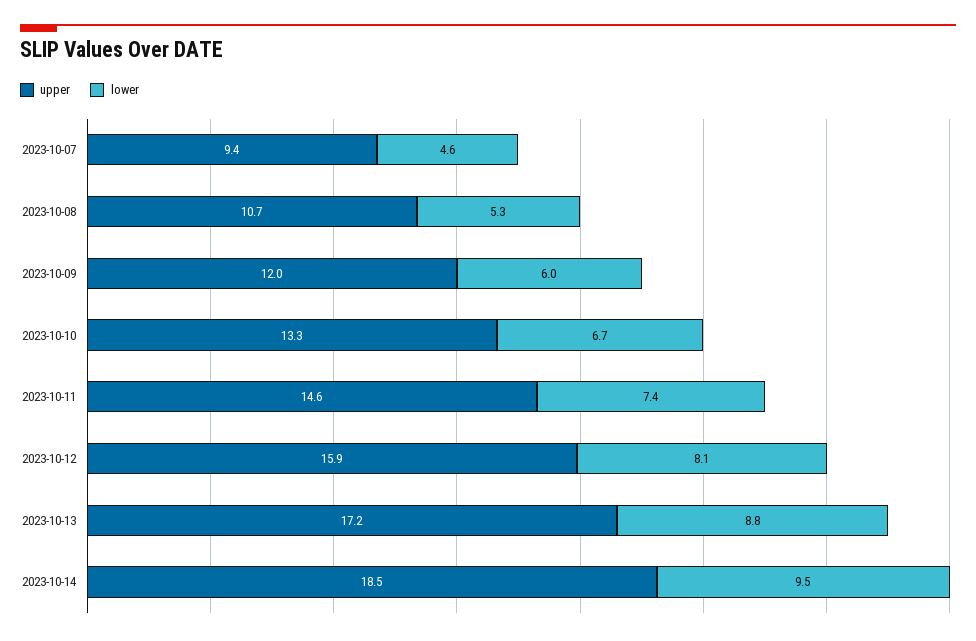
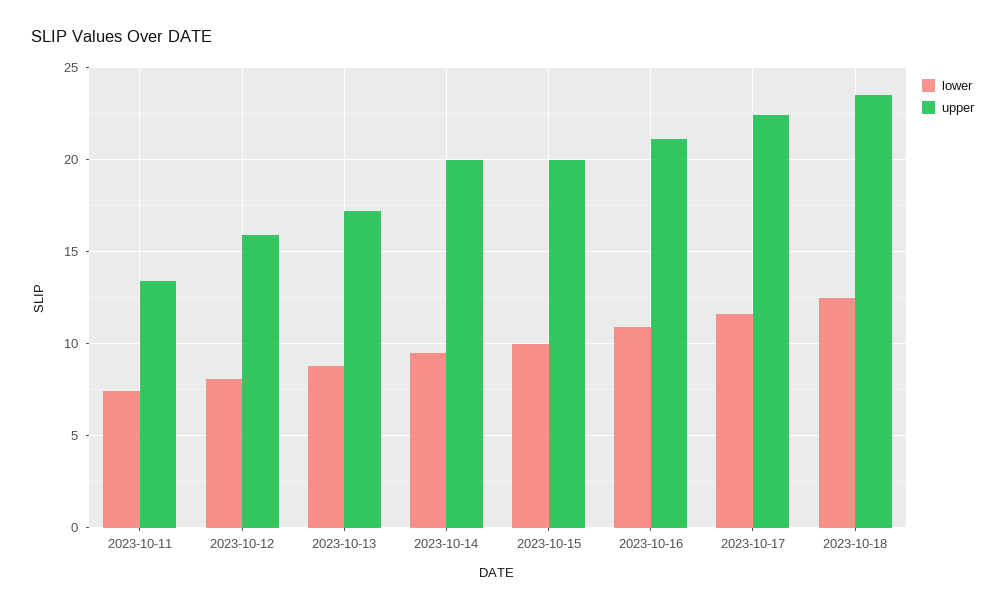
upper, 2023-10-07: 9.4 -> none
lower, 2023-10-07: 4.6 -> none
upper, 2023-10-08: 10.7 -> none
lower, 2023-10-08: 5.3 -> none
upper, 2023-10-09: 12 -> none
lower, 2023-10-09: 6 -> none
upper, 2023-10-10: 13.3 -> none
lower, 2023-10-10: 6.7 -> none
upper, 2023-10-11: 14.6 -> 13.5
upper, 2023-10-14: 18.5 -> 20
lower, 2023-10-15: none -> 10
upper, 2023-10-15: none -> 20
lower, 2023-10-16: none -> 11
upper, 2023-10-16: none -> 21
lower, 2023-10-17: none -> 11.5
upper, 2023-10-17: none -> 22.5
lower, 2023-10-18: none -> 12.5
upper, 2023-10-18: none -> 23.5

